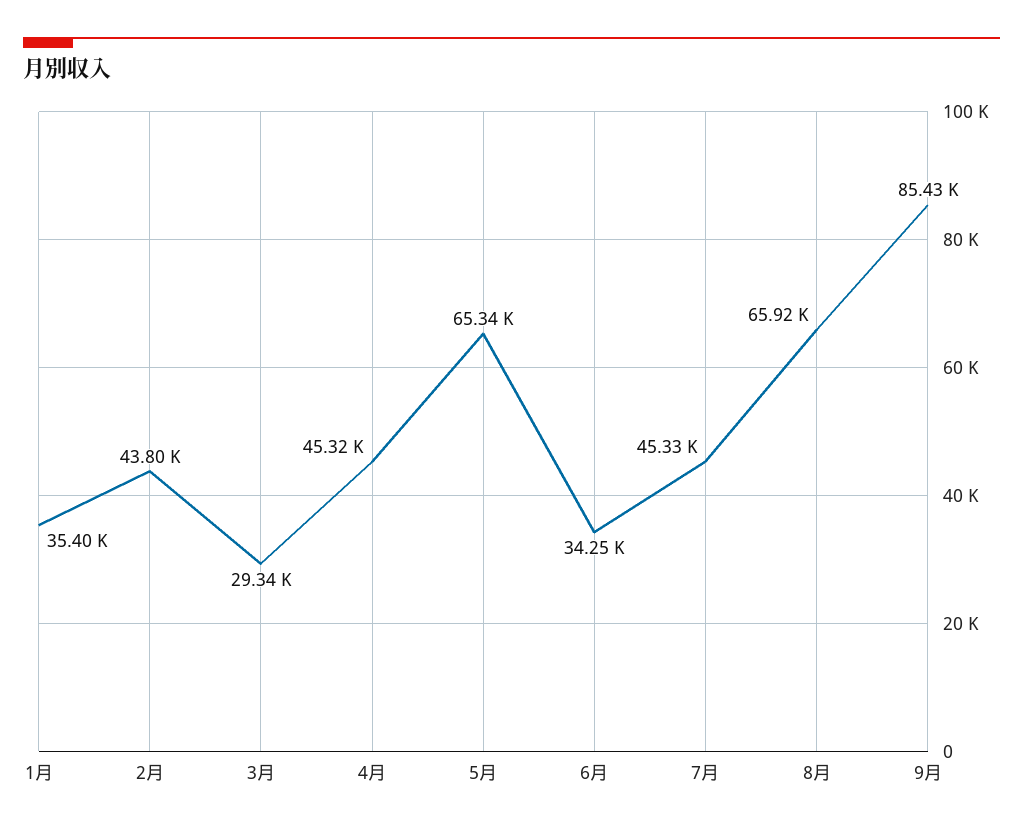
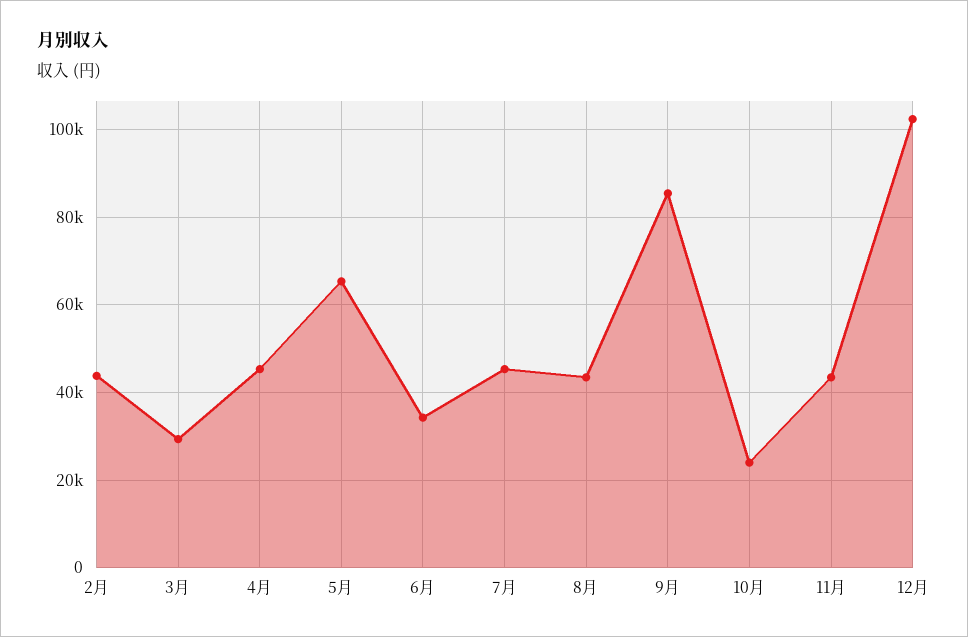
1月: 35400 -> none
8月: 65920 -> 44000
10月: none -> 24000
11月: none -> 44000
12月: none -> 102000

